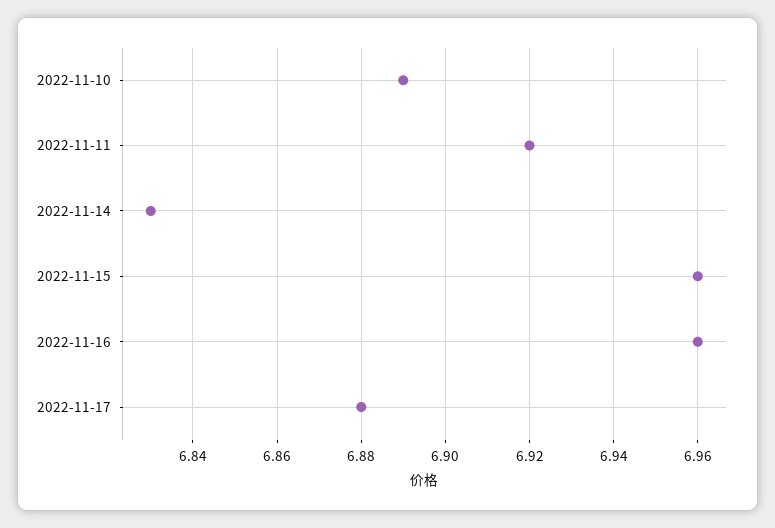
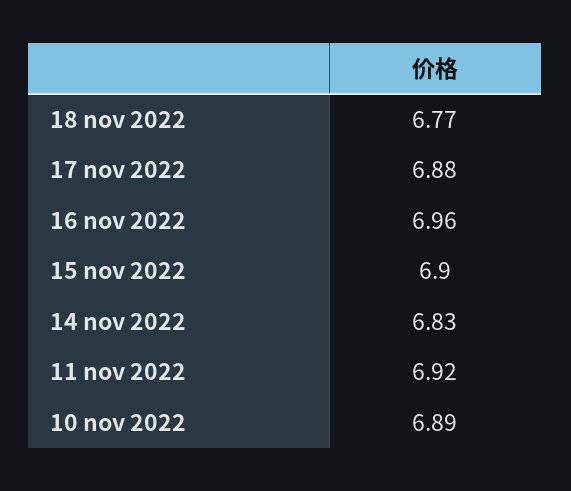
2022-11-15: 6.96 -> 6.9
18 nov 2022: none -> 6.77

